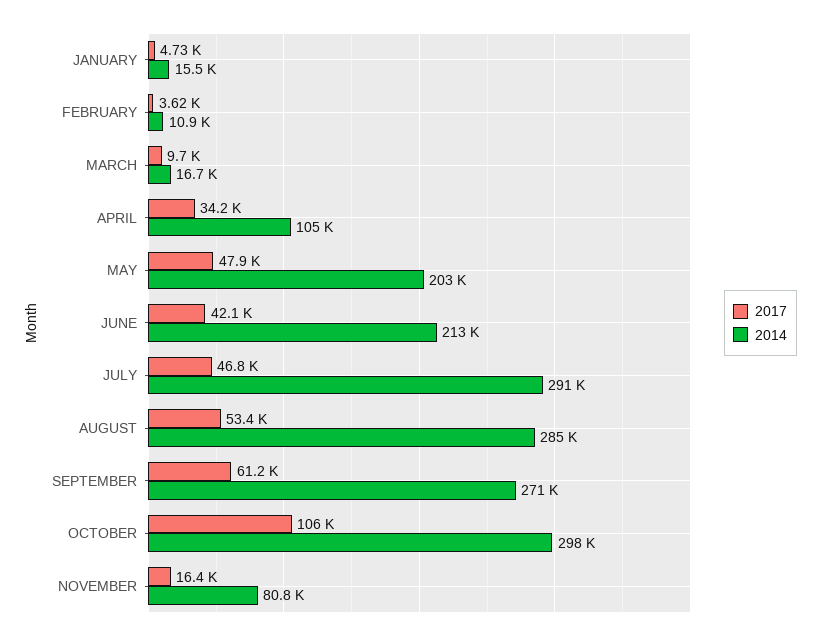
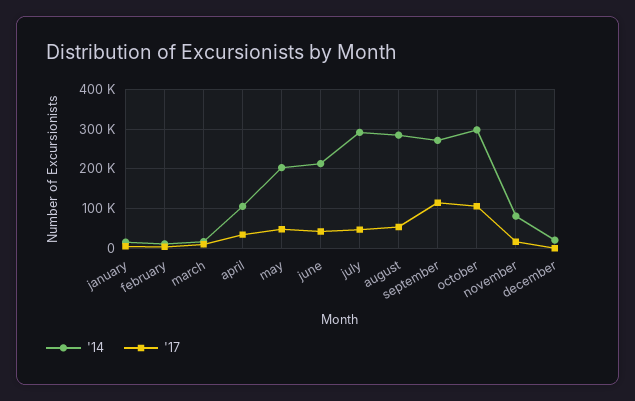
2017, SEPTEMBER: 61200 -> 120000
2014, december: none -> 20000
2017, december: none -> 0

